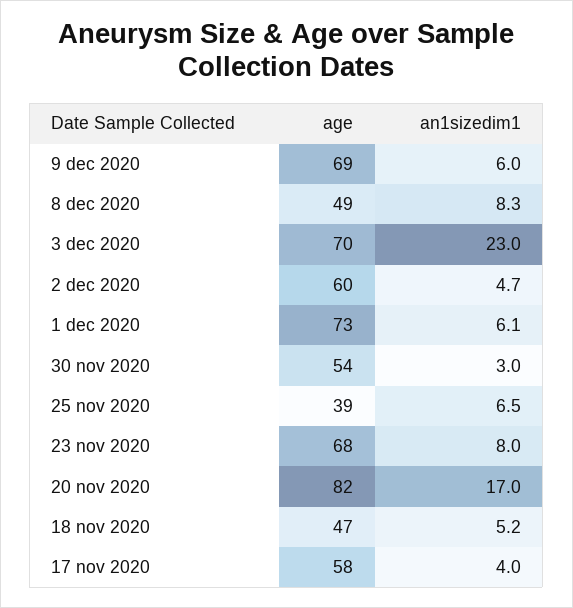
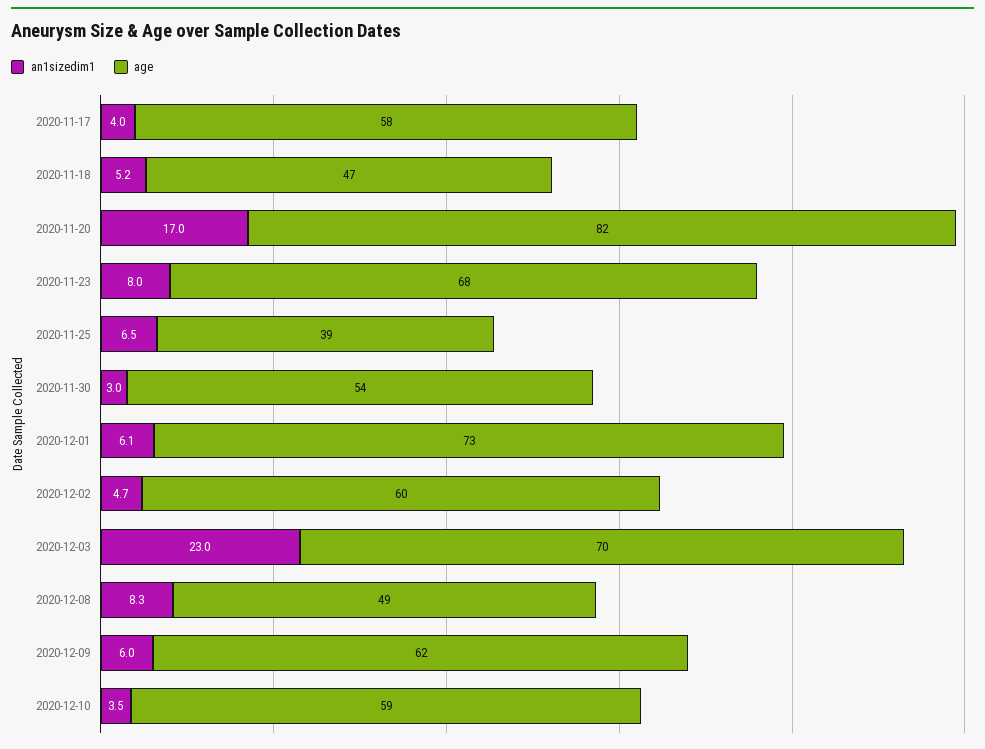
age, 9 dec 2020: 69 -> 62
an1sizedim1, 2020-12-10: none -> 3.5
age, 2020-12-10: none -> 59

